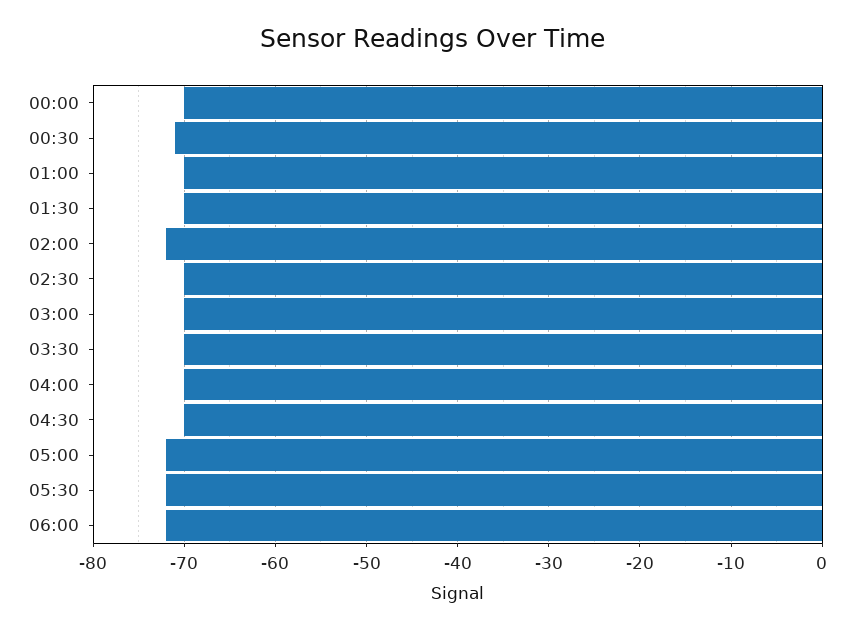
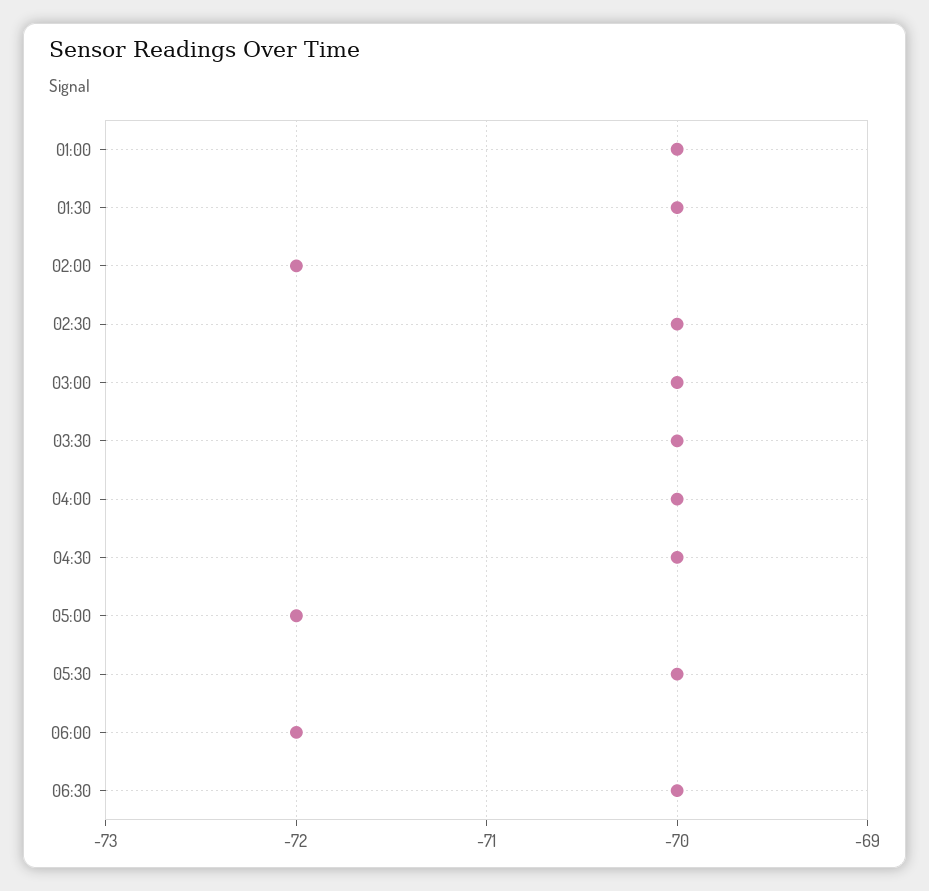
00:00: -70 -> none
00:30: -71 -> none
05:30: -72 -> -70
06:30: none -> -70

